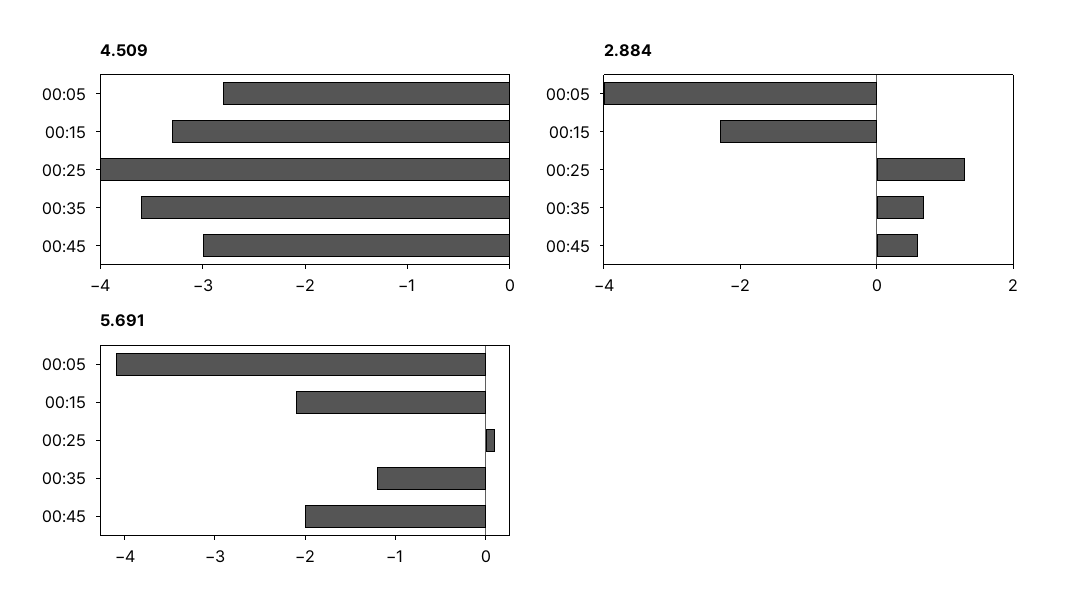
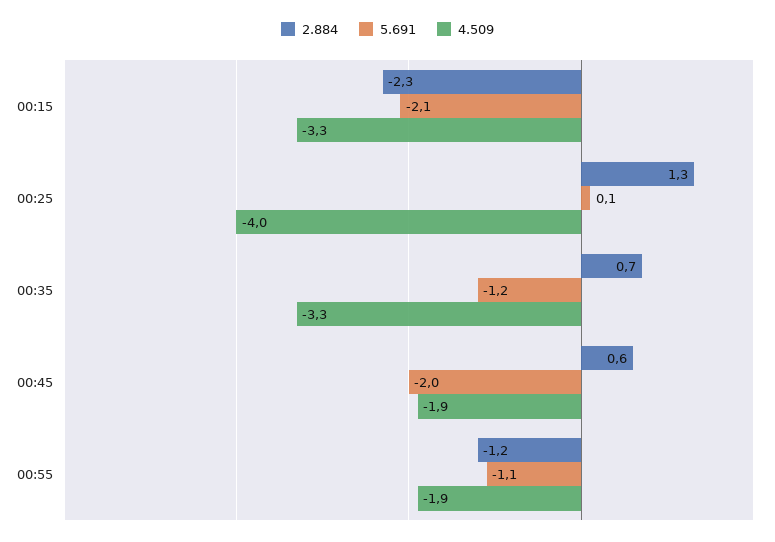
4.509, 00:05: -2.8 -> none
4.509, 00:35: -3.6 -> -3.3
4.509, 00:45: -3 -> -1.9
2.884, 00:05: -4 -> none
5.691, 00:05: -4.1 -> none
2.884, 00:55: none -> -1.2
5.691, 00:55: none -> -1.1
4.509, 00:55: none -> -1.9

